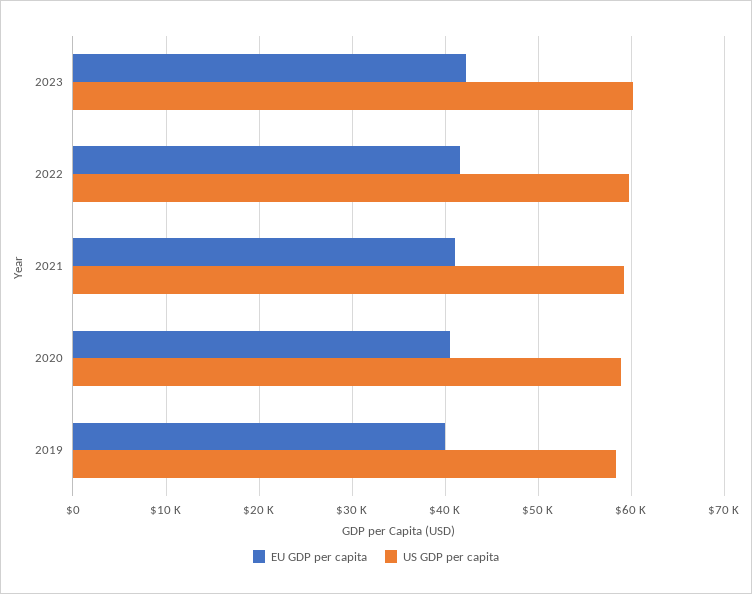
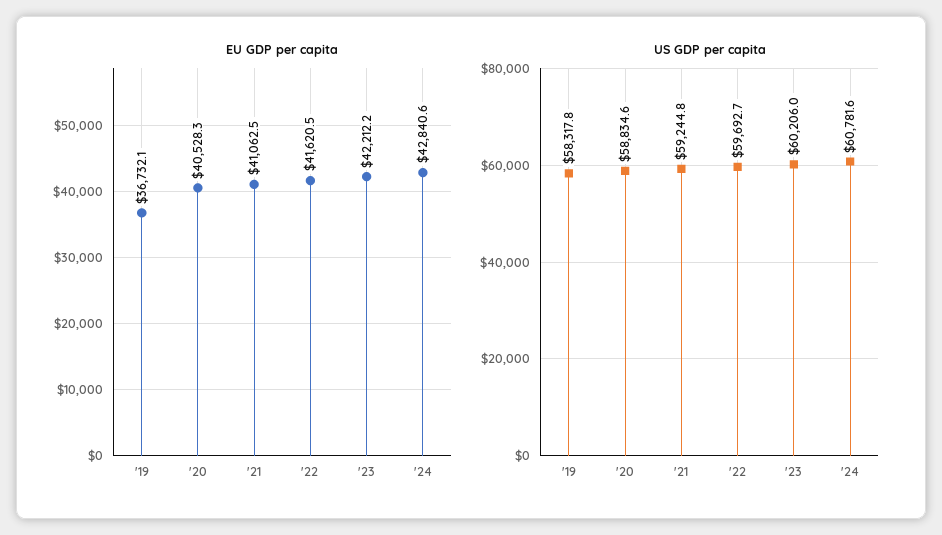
EU GDP per capita, 2019: 40000 -> 36732.1
EU GDP per capita, '24: none -> 42840.6
US GDP per capita, '24: none -> 60781.6

